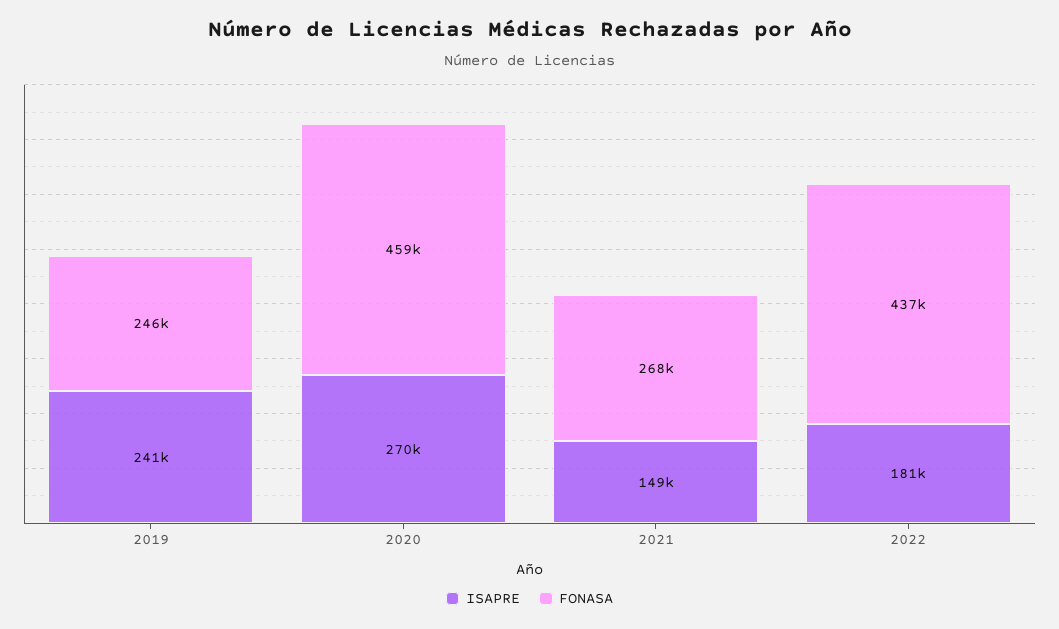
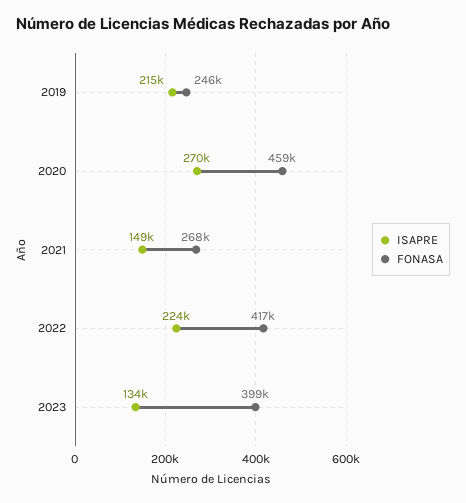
ISAPRE, 2019: 241000 -> 215000
ISAPRE, 2022: 181000 -> 224000
FONASA, 2022: 437000 -> 417000
ISAPRE, 2023: none -> 134000
FONASA, 2023: none -> 399000

